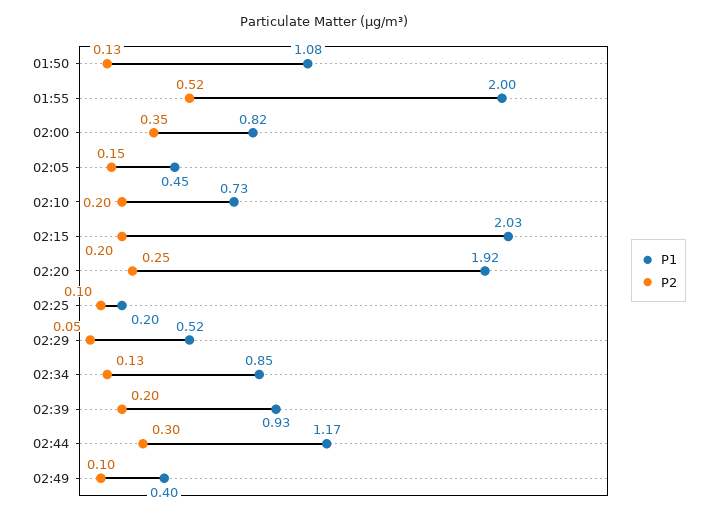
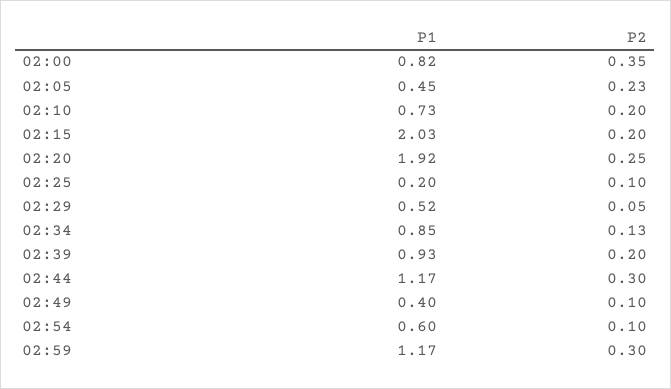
P1, 01:50: 1.08 -> none
P2, 01:50: 0.13 -> none
P1, 01:55: 2 -> none
P2, 01:55: 0.52 -> none
P2, 02:05: 0.15 -> 0.23
P1, 02:54: none -> 0.6
P2, 02:54: none -> 0.1
P1, 02:59: none -> 1.17
P2, 02:59: none -> 0.3

